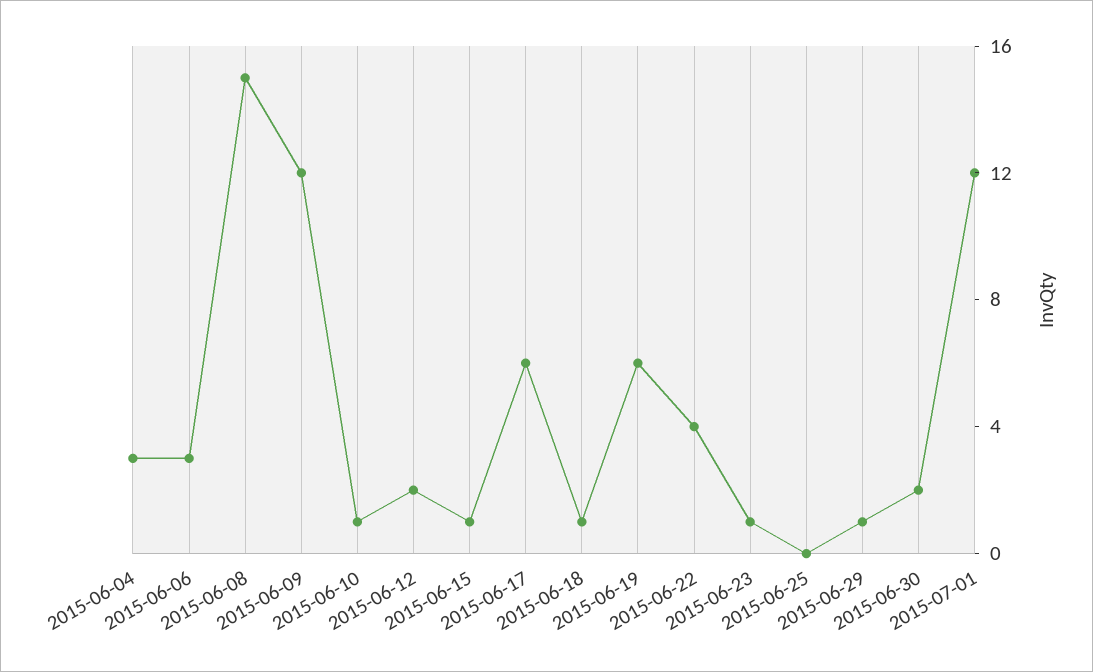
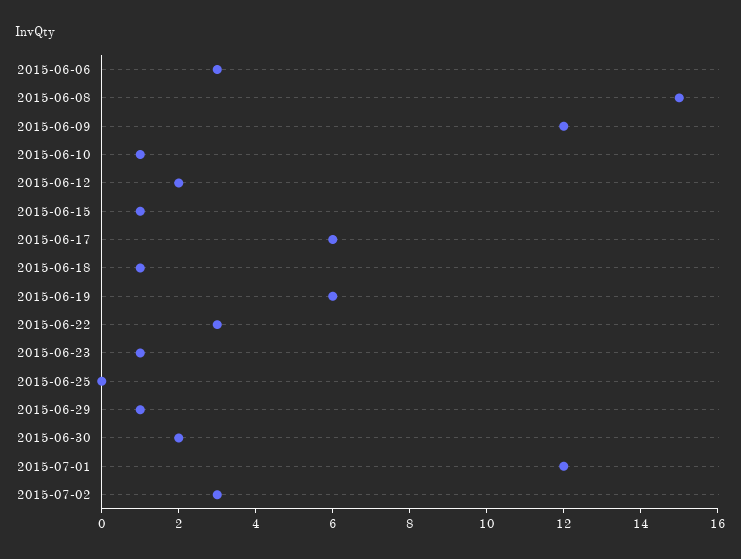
2015-06-04: 3 -> none
2015-06-22: 4 -> 3
2015-07-02: none -> 3

